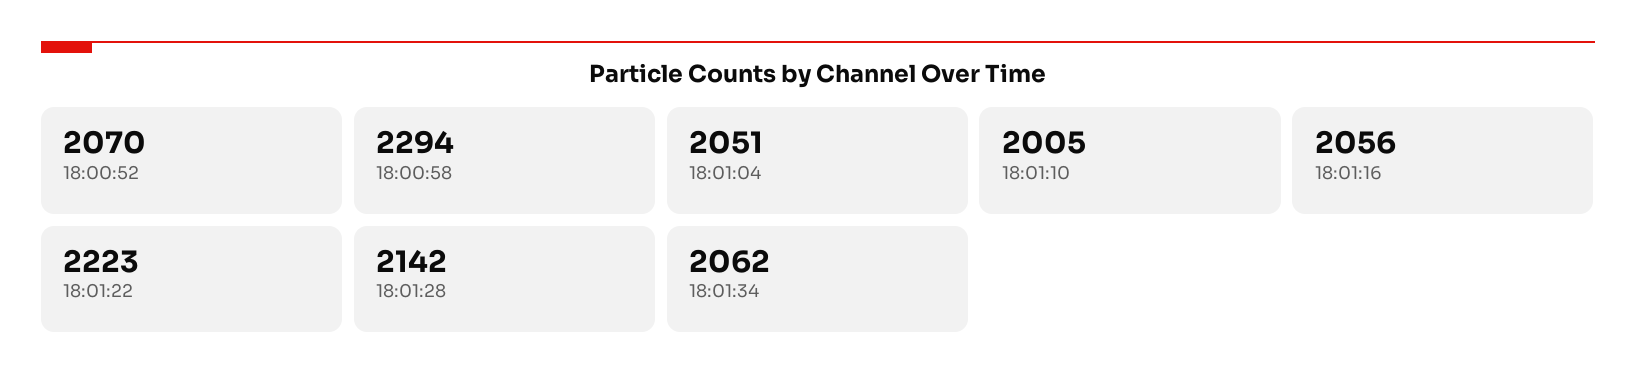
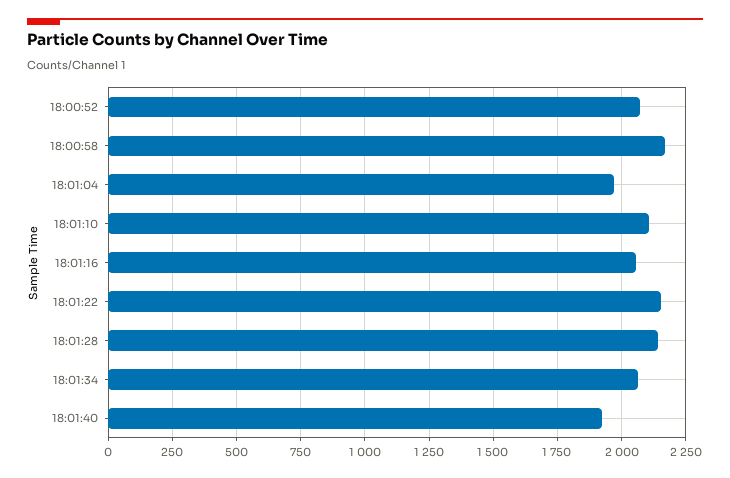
18:00:58: 2294 -> 2175
18:01:04: 2051 -> 1975
18:01:10: 2005 -> 2100
18:01:22: 2223 -> 2150
18:01:40: none -> 1925

